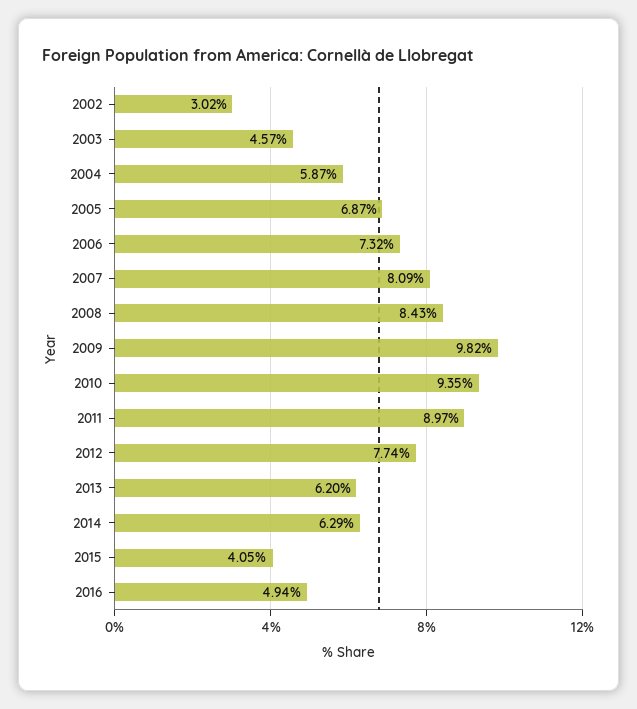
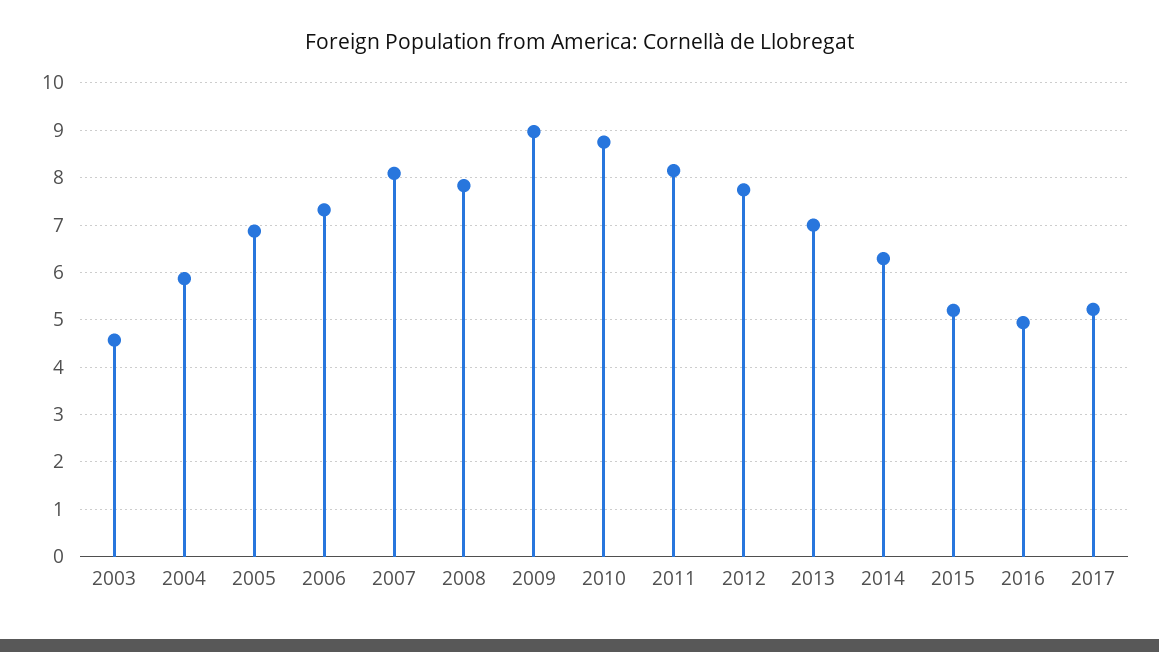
2002: 3.02 -> none
2008: 8.43 -> 7.8
2009: 9.82 -> 9
2010: 9.35 -> 8.8
2011: 8.97 -> 8.2
2013: 6.2 -> 7
2015: 4.05 -> 5.2
2017: none -> 5.2

